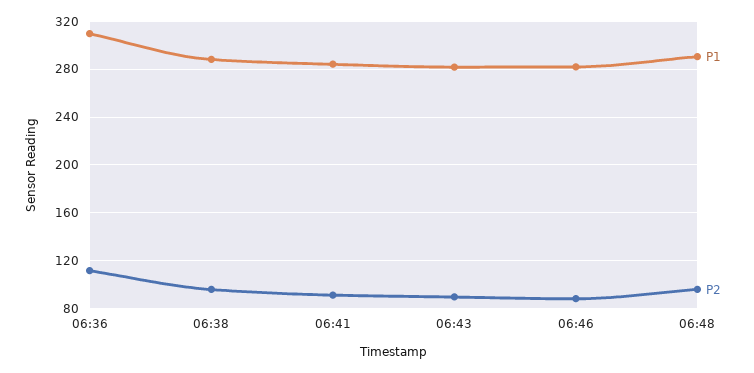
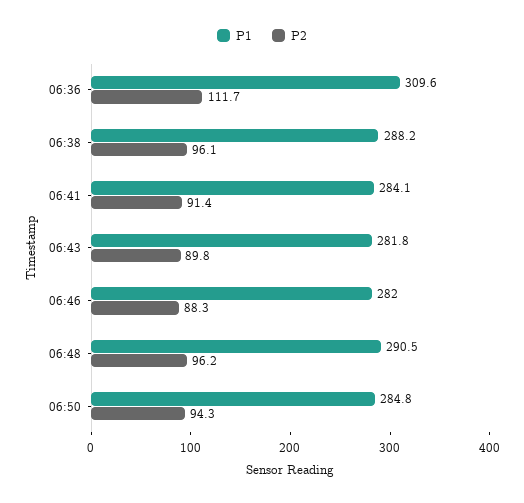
P1, 06:50: none -> 284.8
P2, 06:50: none -> 94.3

